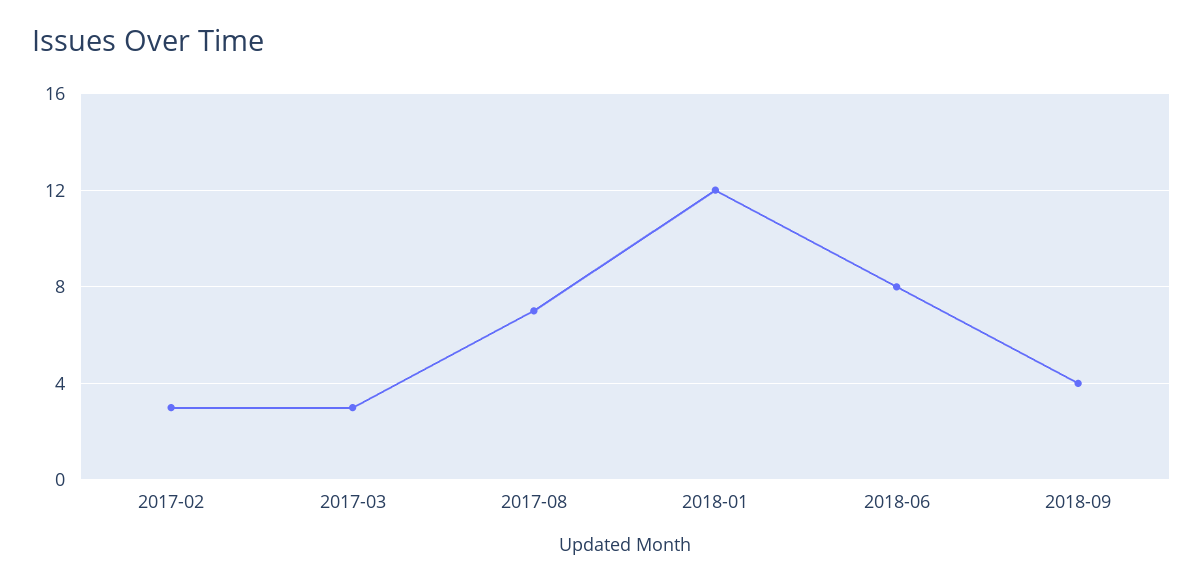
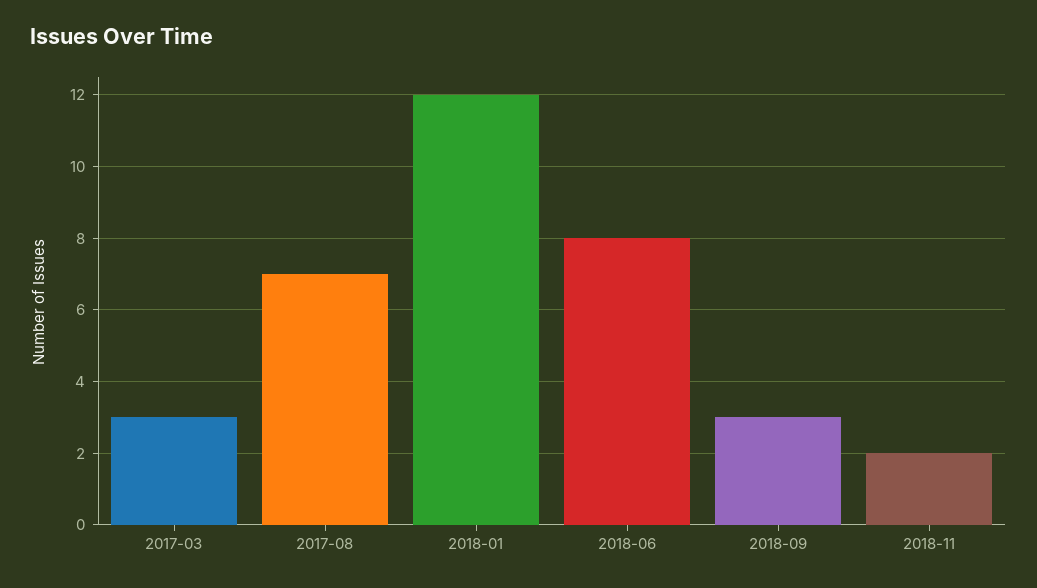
2017-02: 3 -> none
2018-09: 4 -> 3
2018-11: none -> 2

